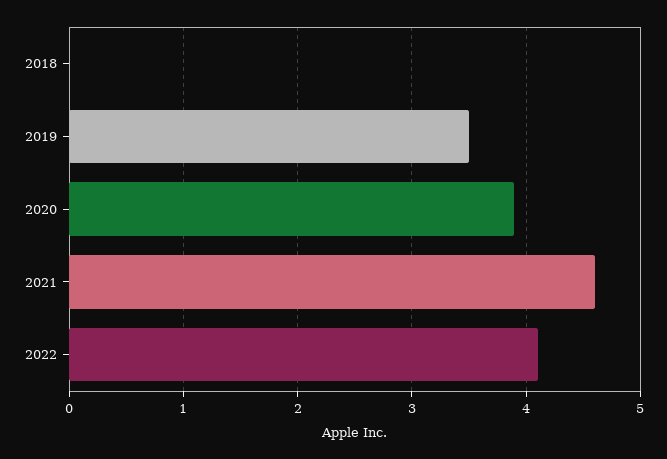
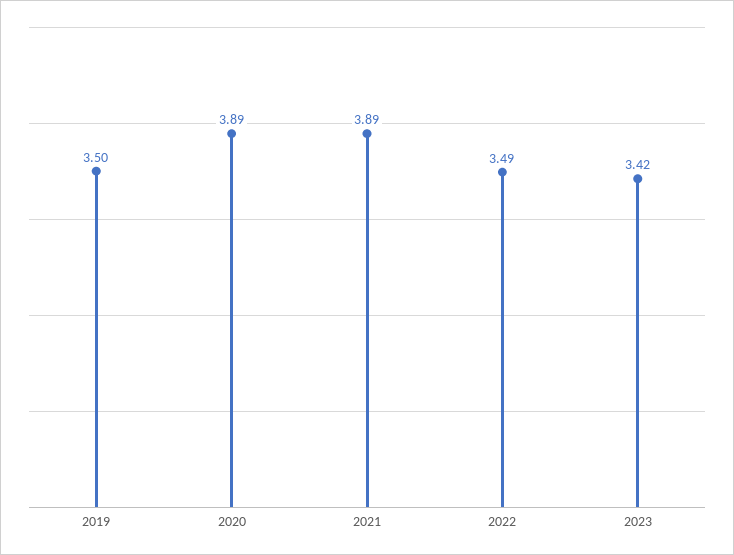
2018: 0 -> none
2021: 4.6 -> 3.89
2022: 4.1 -> 3.49
2023: none -> 3.42

